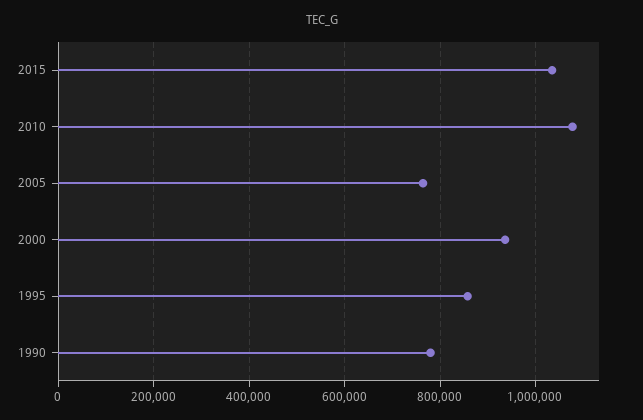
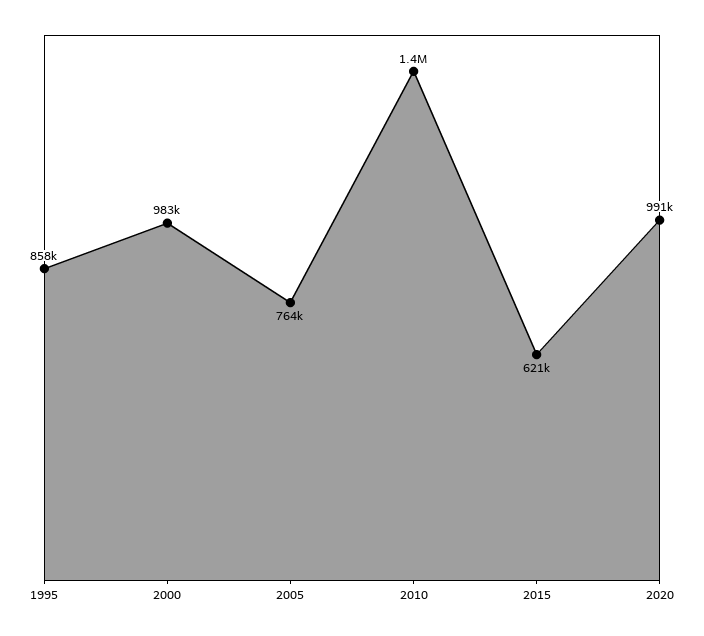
2015: 1040000 -> 621000
2010: 1080000 -> 1400000
2000: 940000 -> 983000
1990: 780000 -> none
2020: none -> 991000

